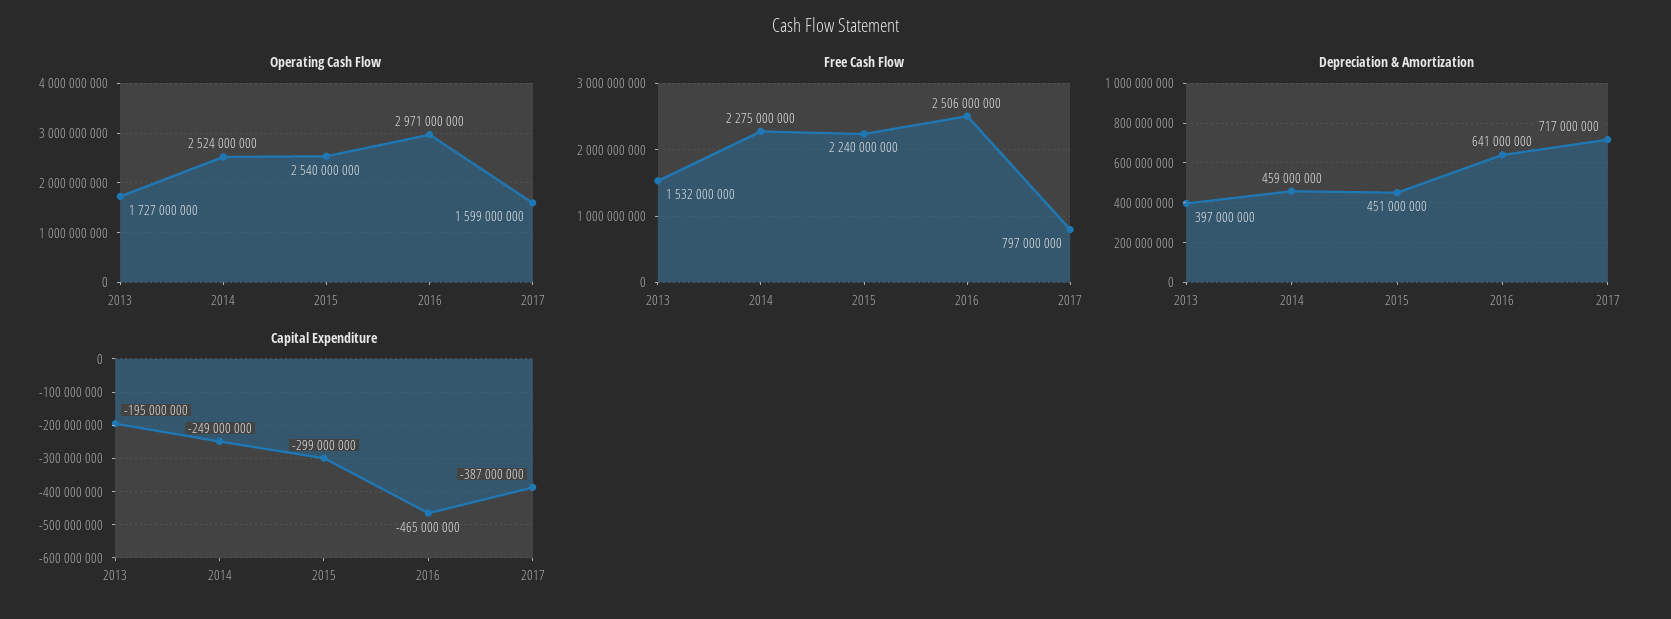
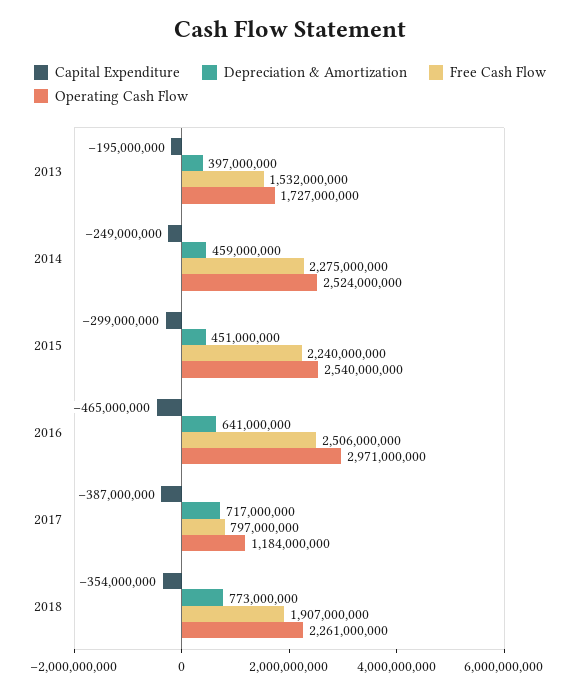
Operating Cash Flow, 2017: 1599000000 -> 1184000000
Capital Expenditure, 2018: none -> -354000000
Depreciation & Amortization, 2018: none -> 773000000
Free Cash Flow, 2018: none -> 1907000000
Operating Cash Flow, 2018: none -> 2261000000

